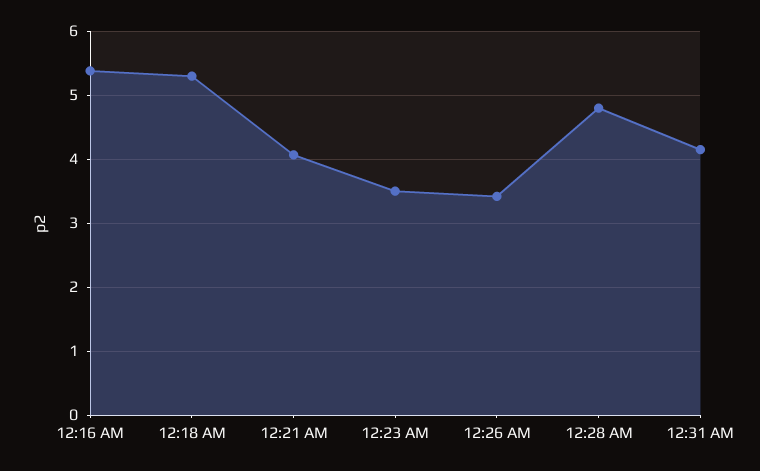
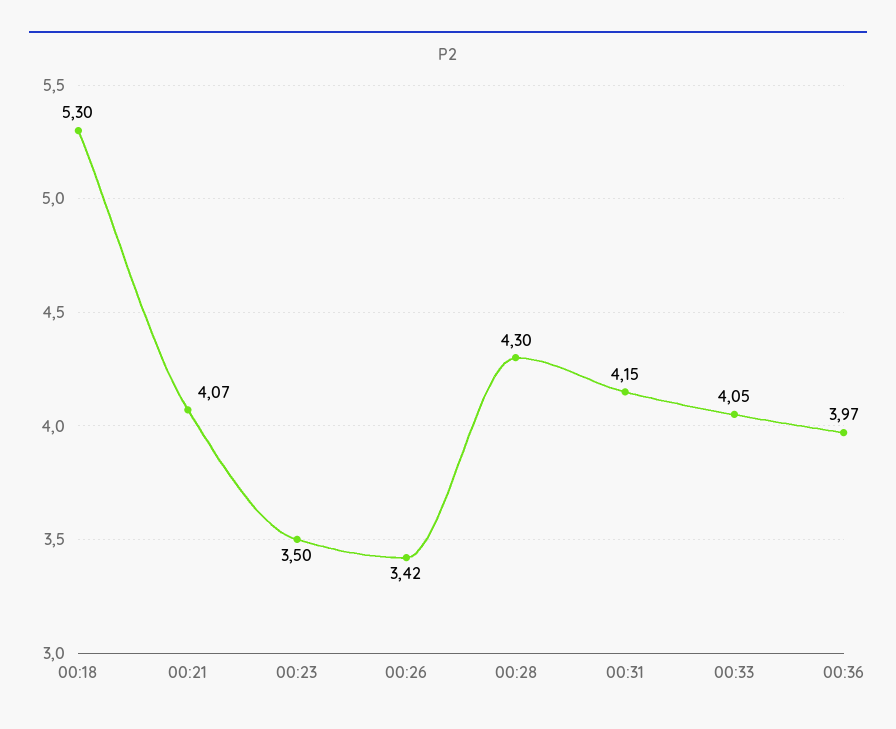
12:16 AM: 5.4 -> none
12:28 AM: 4.8 -> 4.3
00:33: none -> 4.05
00:36: none -> 3.97

